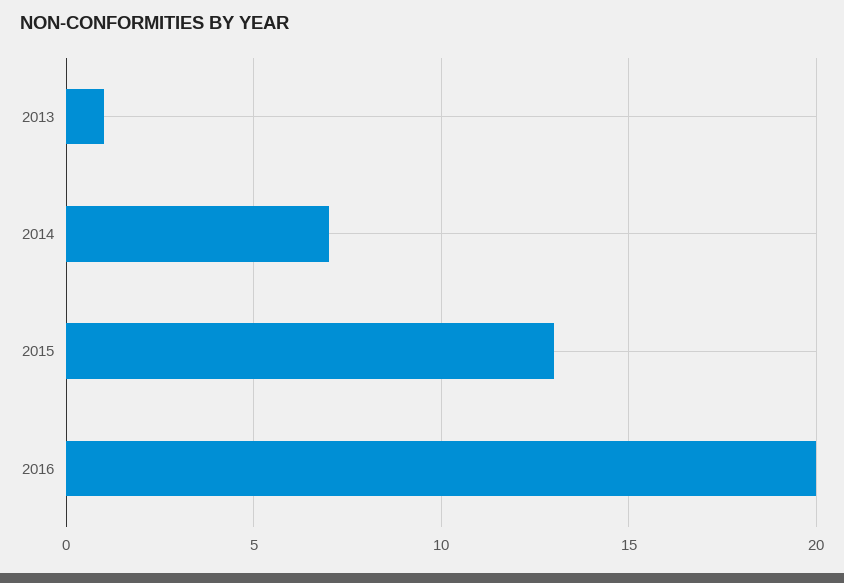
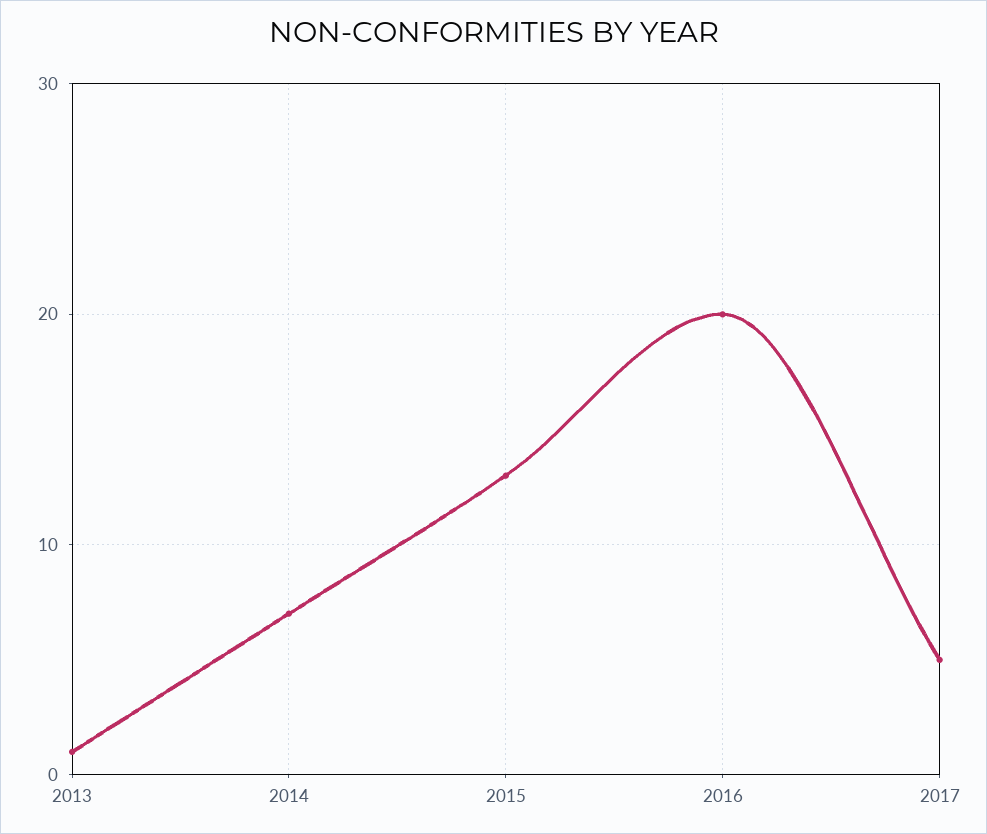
2017: none -> 5

